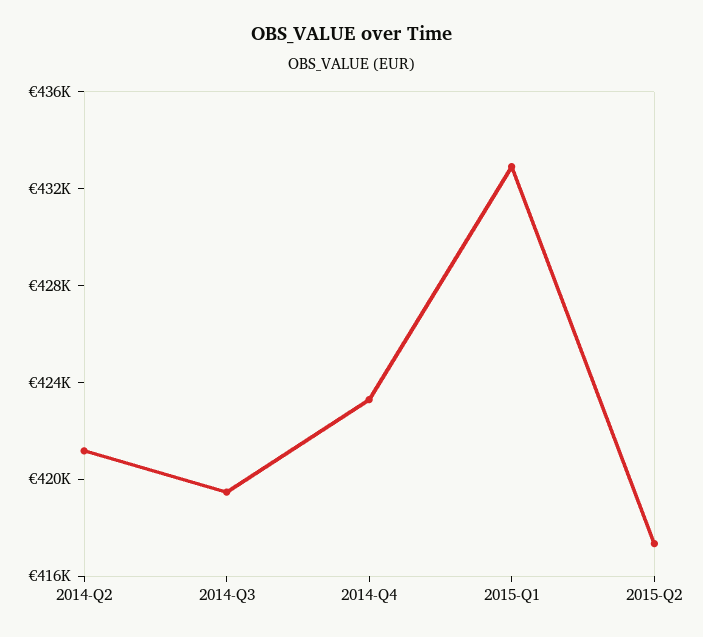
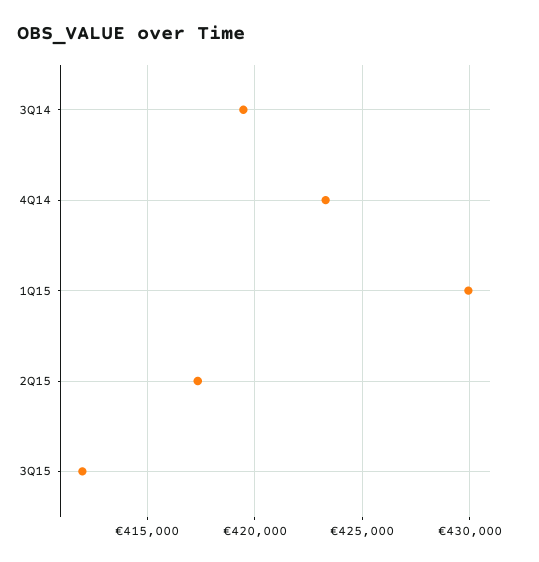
2014-Q2: 421000 -> none
2015-Q1: 433000 -> 430000
3Q15: none -> 412000

